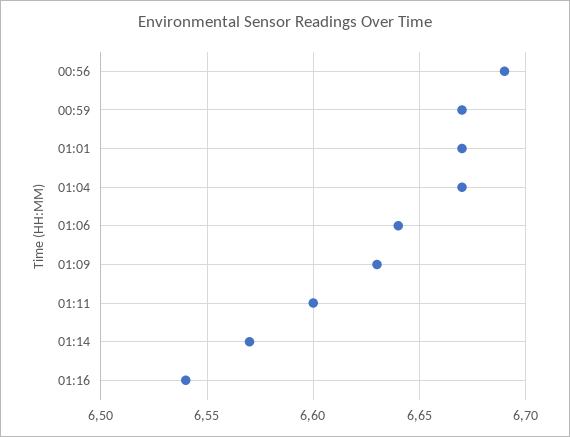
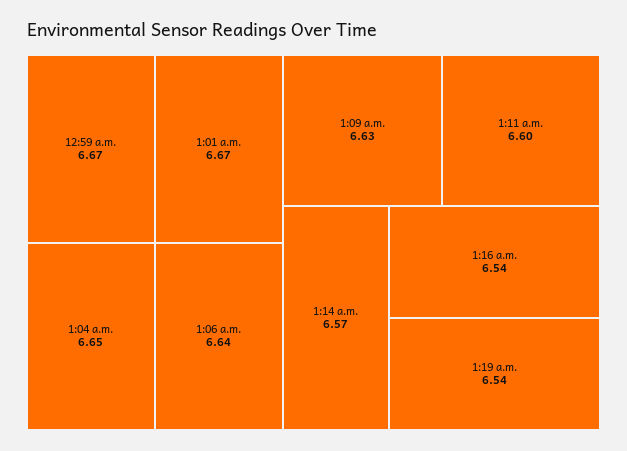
00:56: 6.69 -> none
01:04: 6.67 -> 6.65
1:19 a.m.: none -> 6.54

